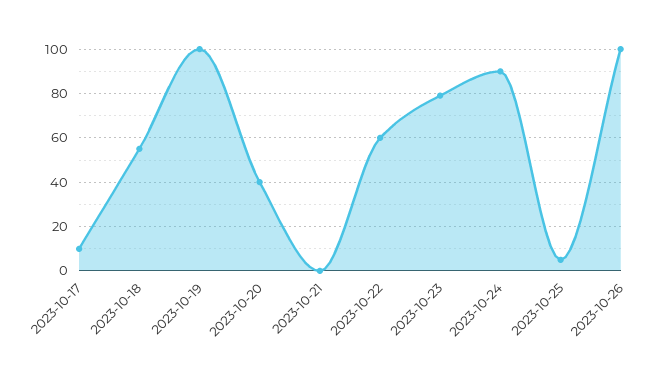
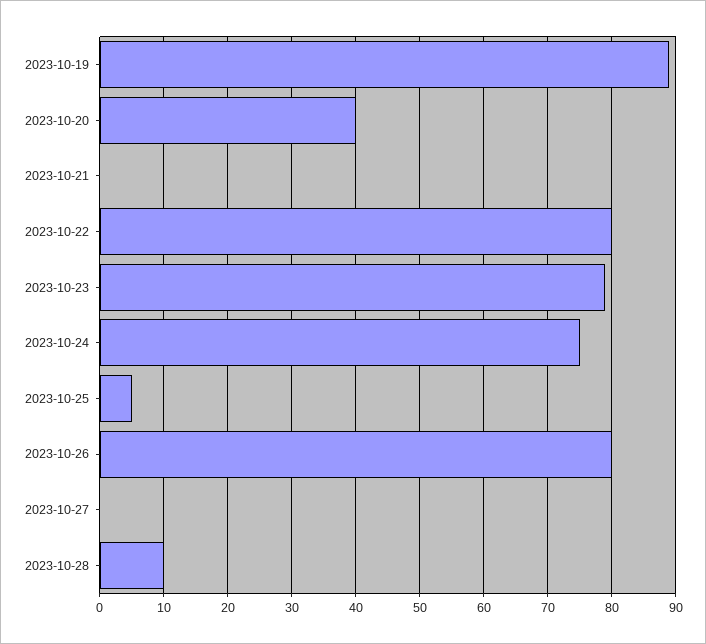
2023-10-17: 10 -> none
2023-10-18: 55 -> none
2023-10-19: 100 -> 89
2023-10-22: 60 -> 80
2023-10-24: 90 -> 75
2023-10-26: 100 -> 80
2023-10-27: none -> 0
2023-10-28: none -> 10

